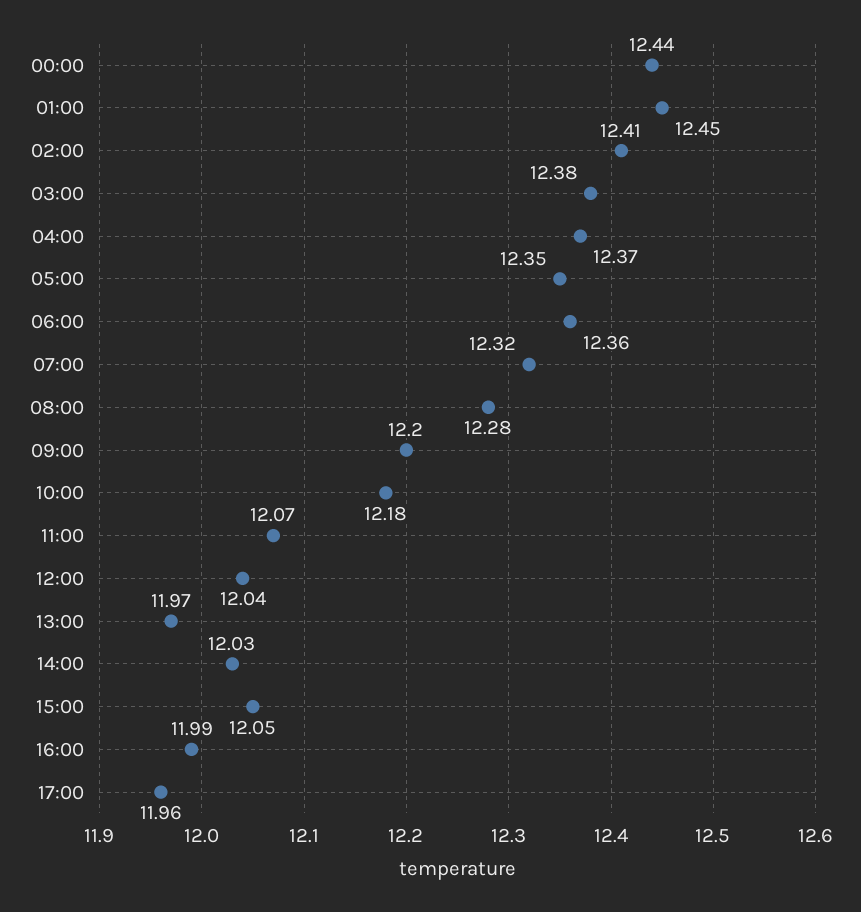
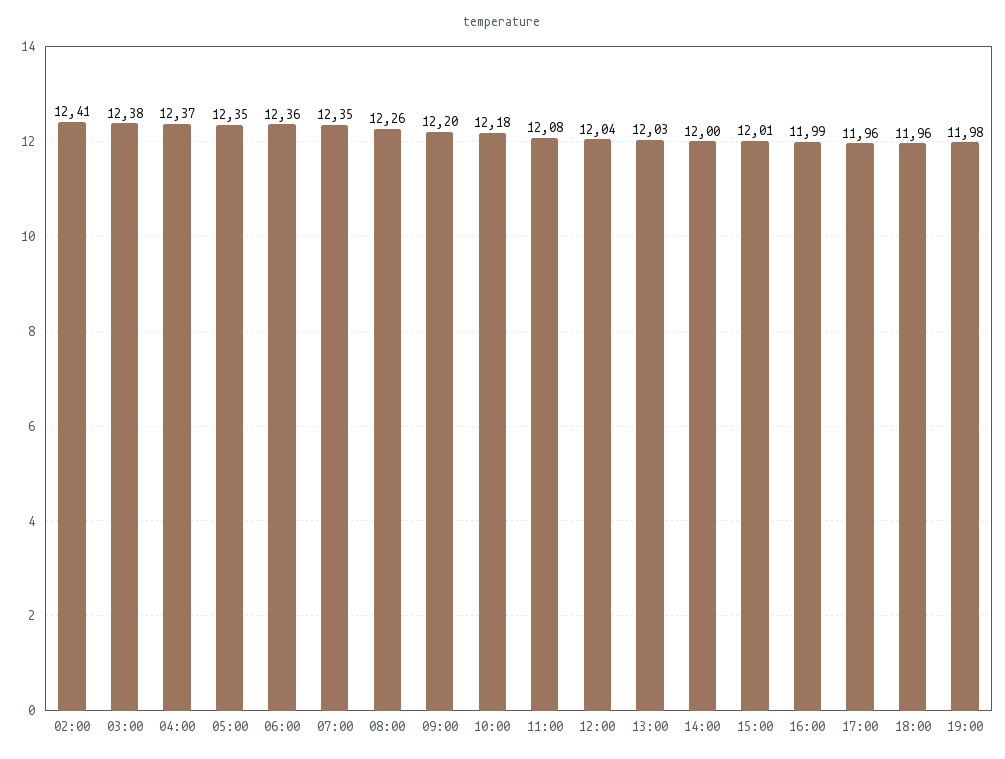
00:00: 12.44 -> none
01:00: 12.45 -> none
07:00: 12.32 -> 12.35
08:00: 12.28 -> 12.26
11:00: 12.07 -> 12.08
13:00: 11.97 -> 12.03
14:00: 12.03 -> 12
15:00: 12.05 -> 12.01
18:00: none -> 11.96
19:00: none -> 11.98

